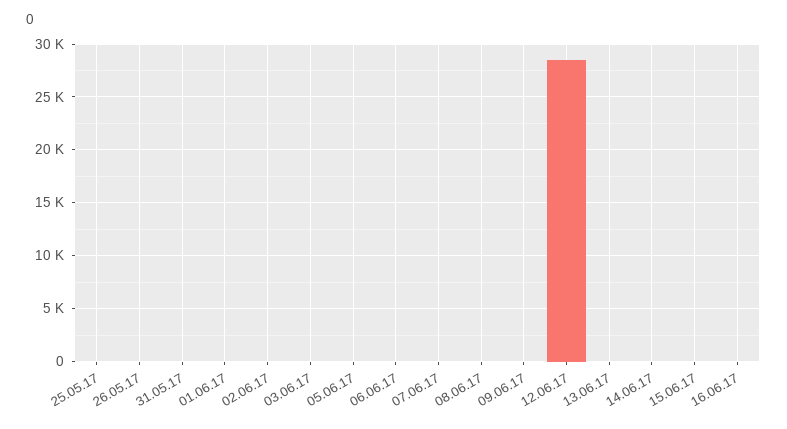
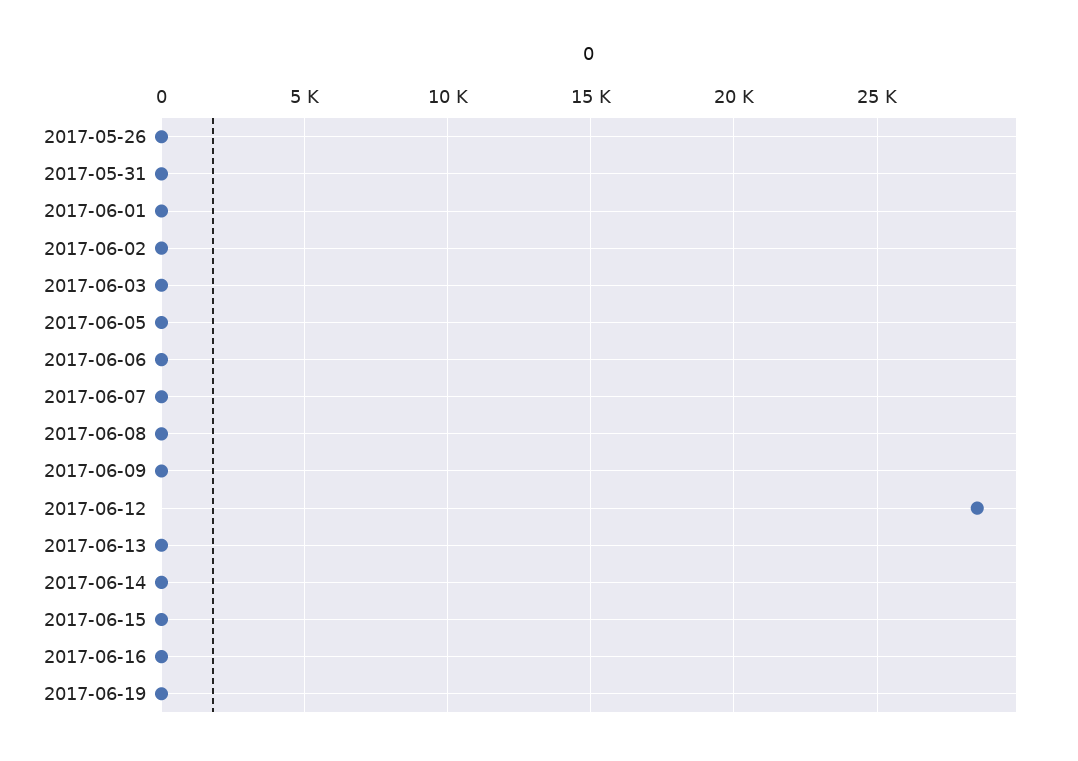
25.05.17: 0 -> none
2017-06-19: none -> 0

